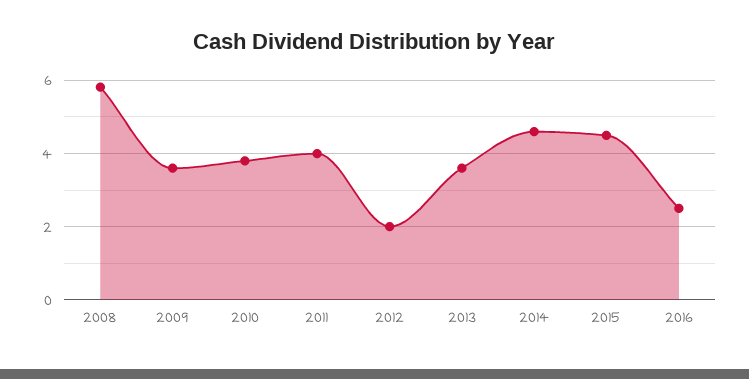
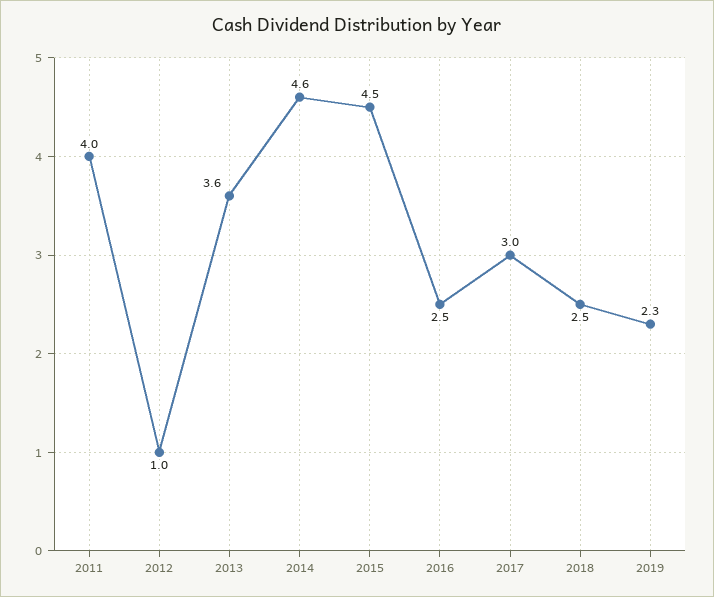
2008: 5.8 -> none
2009: 3.6 -> none
2010: 3.8 -> none
2012: 2 -> 1
2017: none -> 3
2018: none -> 2.5
2019: none -> 2.3

